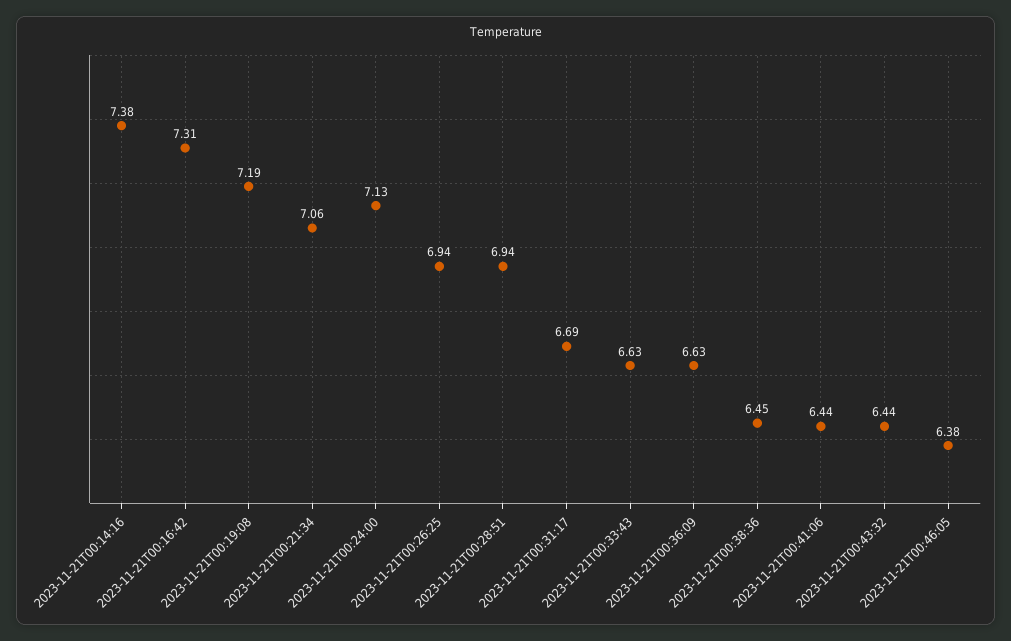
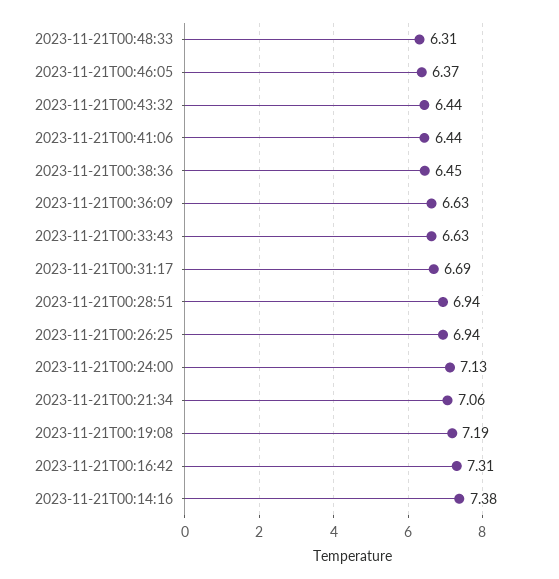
2023-11-21T00:46:05: 6.38 -> 6.37
2023-11-21T00:48:33: none -> 6.31

